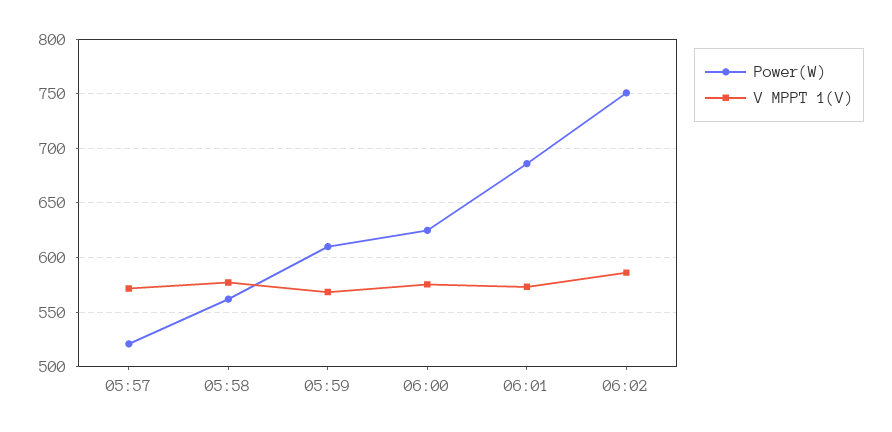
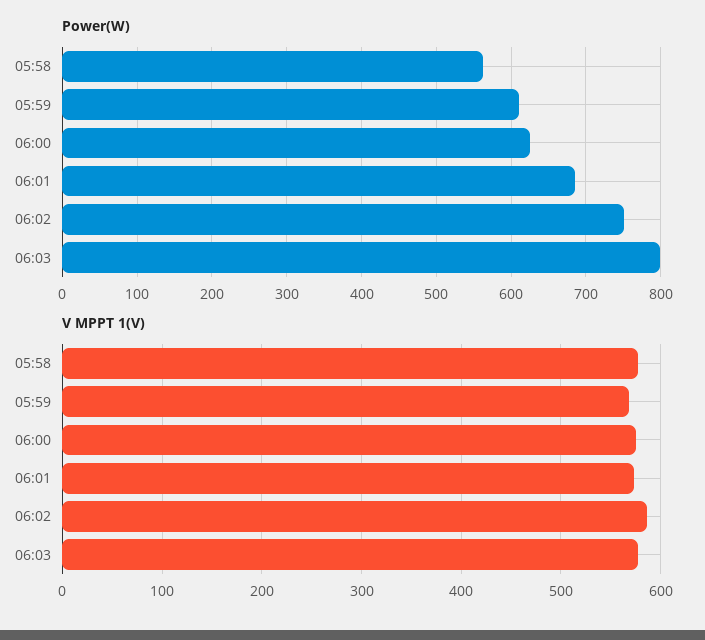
Power(W), 05:57: 520 -> none
V MPPT 1(V), 05:57: 570 -> none
Power(W), 06:03: none -> 800
V MPPT 1(V), 06:03: none -> 580

